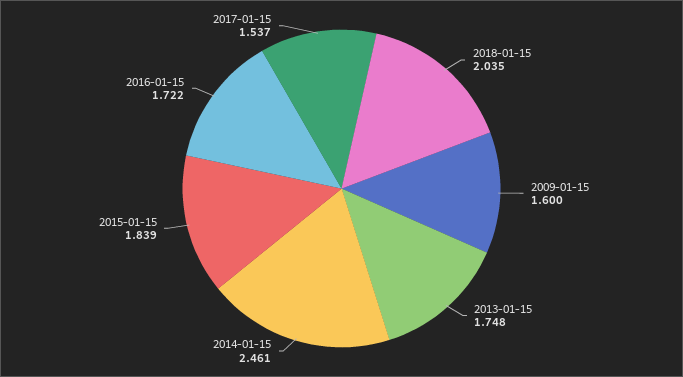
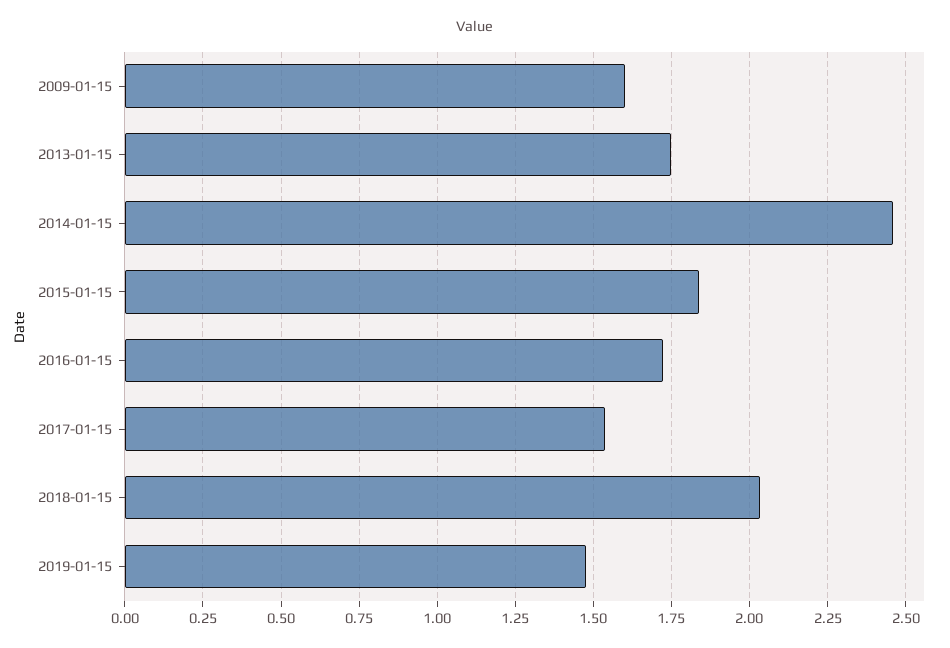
2019-01-15: none -> 1.475

